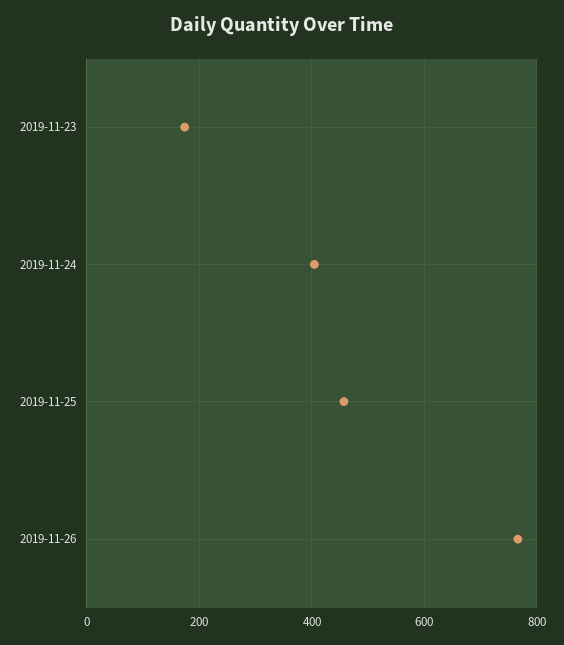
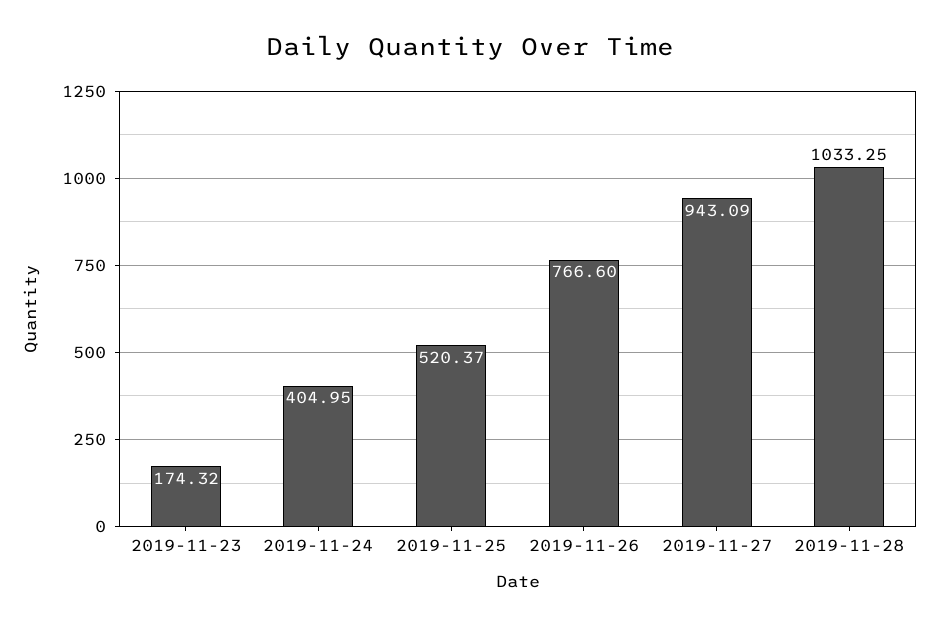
2019-11-25: 460 -> 520.37
2019-11-27: none -> 943.09
2019-11-28: none -> 1033.25

